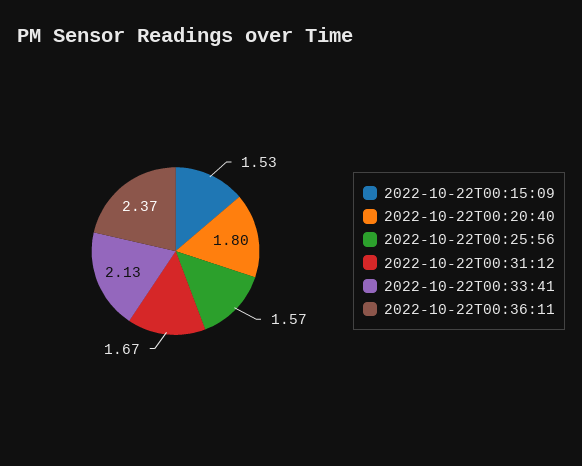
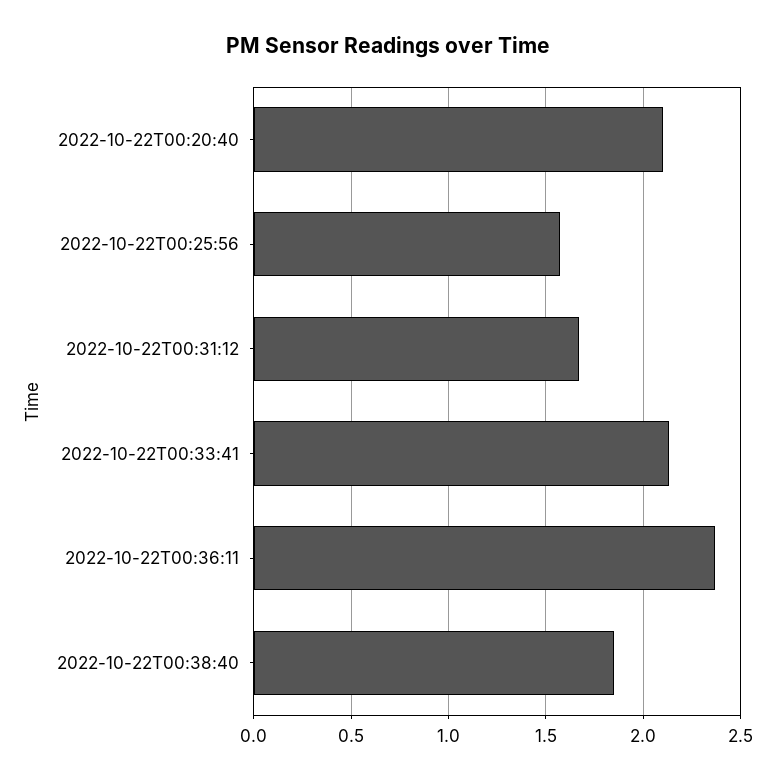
2022-10-22T00:15:09: 1.53 -> none
2022-10-22T00:20:40: 1.8 -> 2.1
2022-10-22T00:38:40: none -> 1.85

